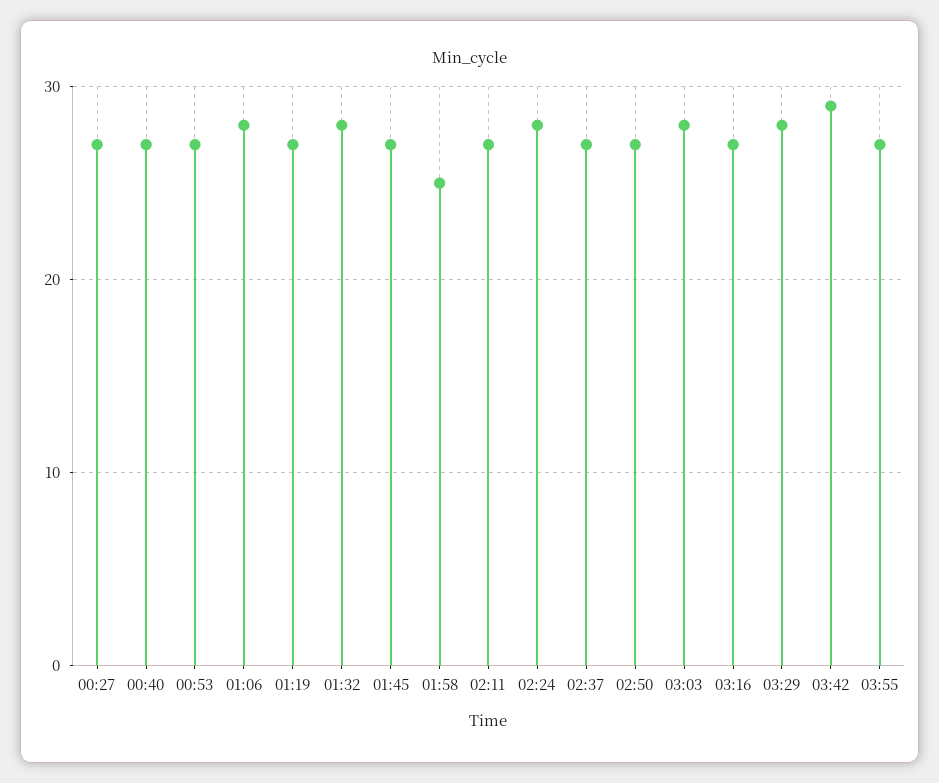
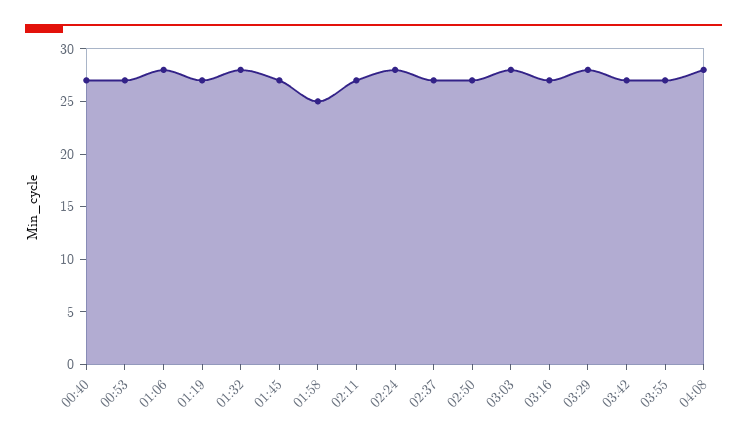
00:27: 27 -> none
03:42: 29 -> 27
04:08: none -> 28

